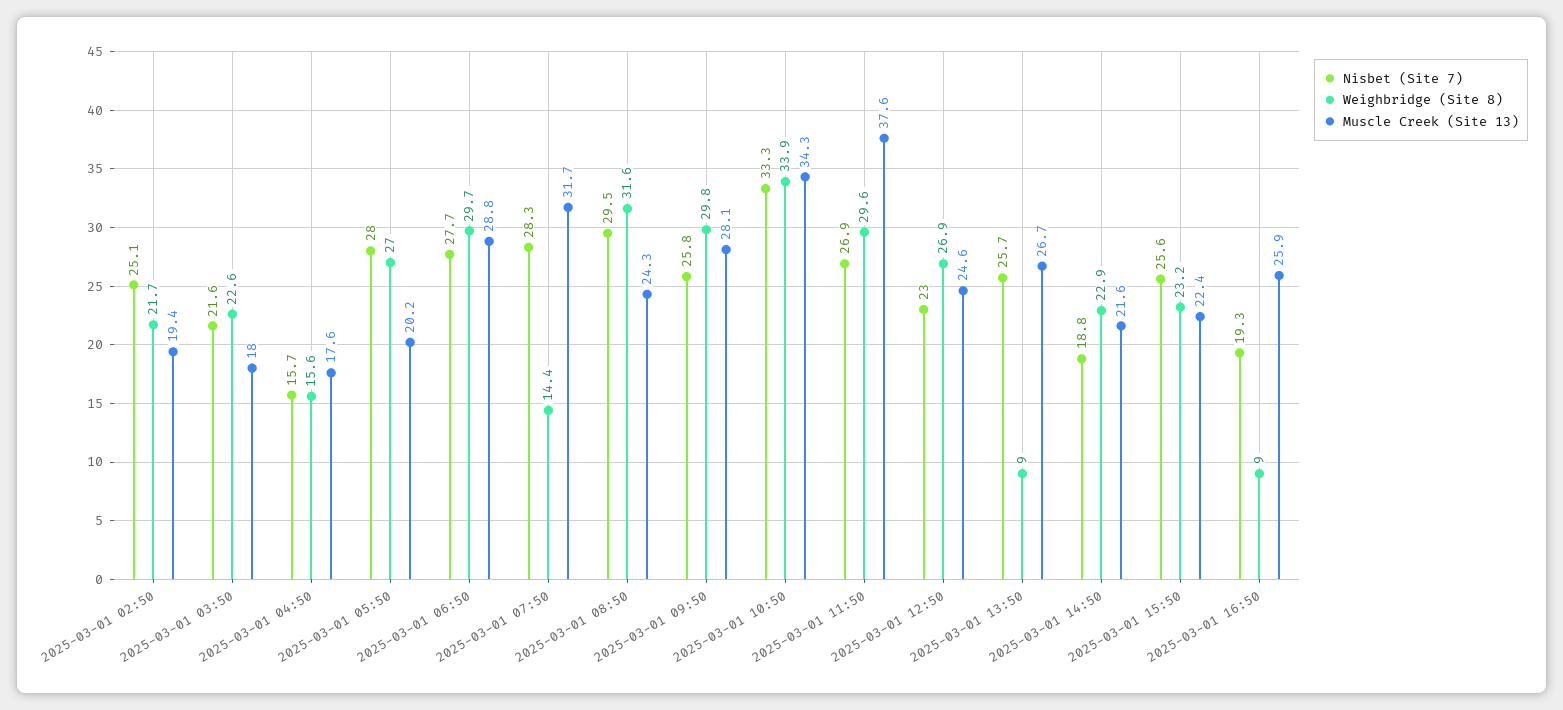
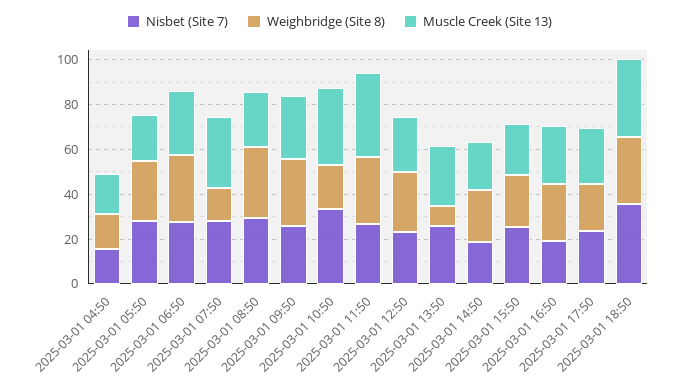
Nisbet (Site 7), 2025-03-01 02:50: 25.1 -> none
Weighbridge (Site 8), 2025-03-01 02:50: 21.7 -> none
Muscle Creek (Site 13), 2025-03-01 02:50: 19.4 -> none
Nisbet (Site 7), 2025-03-01 03:50: 21.6 -> none
Weighbridge (Site 8), 2025-03-01 03:50: 22.6 -> none
Muscle Creek (Site 13), 2025-03-01 03:50: 18 -> none
Weighbridge (Site 8), 2025-03-01 10:50: 33.9 -> 20
Weighbridge (Site 8), 2025-03-01 16:50: 9 -> 25
Nisbet (Site 7), 2025-03-01 17:50: none -> 25
Weighbridge (Site 8), 2025-03-01 17:50: none -> 20
Muscle Creek (Site 13), 2025-03-01 17:50: none -> 25
Nisbet (Site 7), 2025-03-01 18:50: none -> 35
Weighbridge (Site 8), 2025-03-01 18:50: none -> 30
Muscle Creek (Site 13), 2025-03-01 18:50: none -> 35

